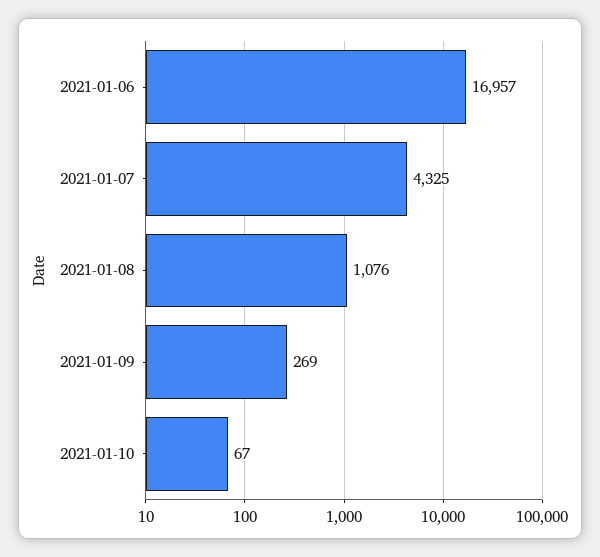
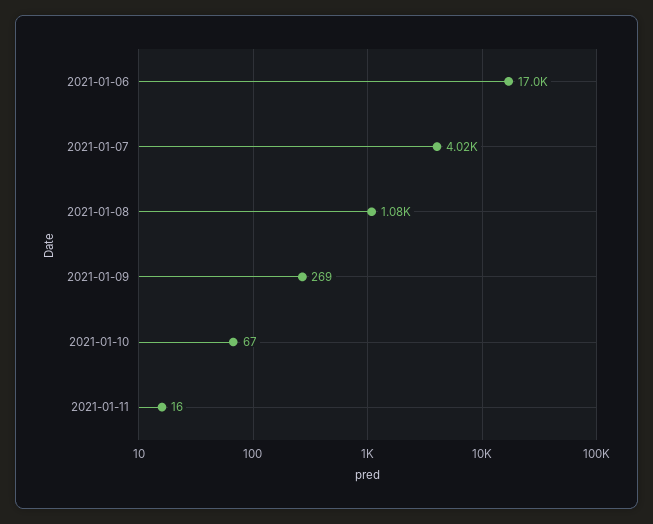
2021-01-07: 4325 -> 4020
2021-01-11: none -> 16

